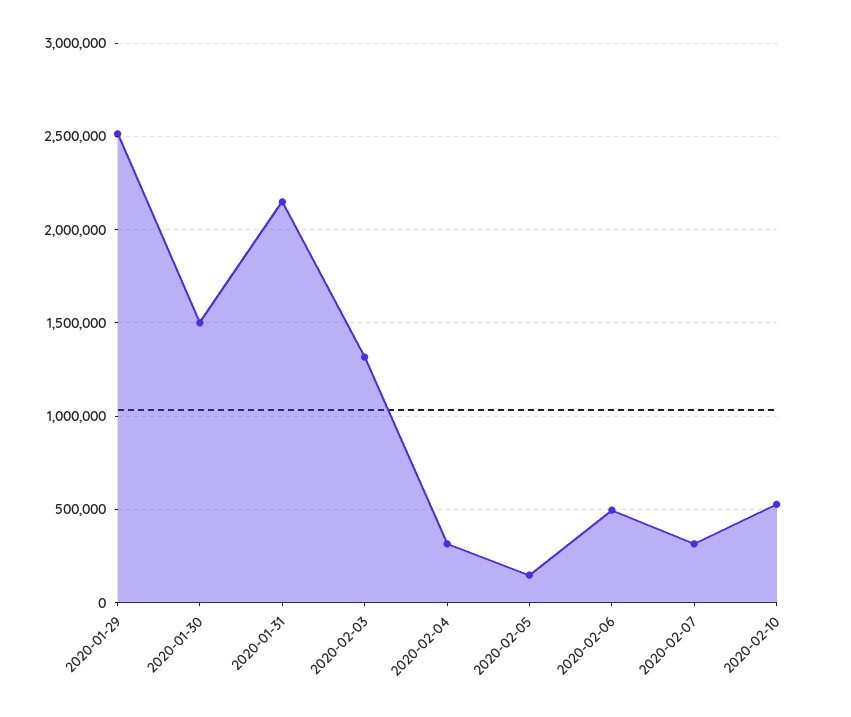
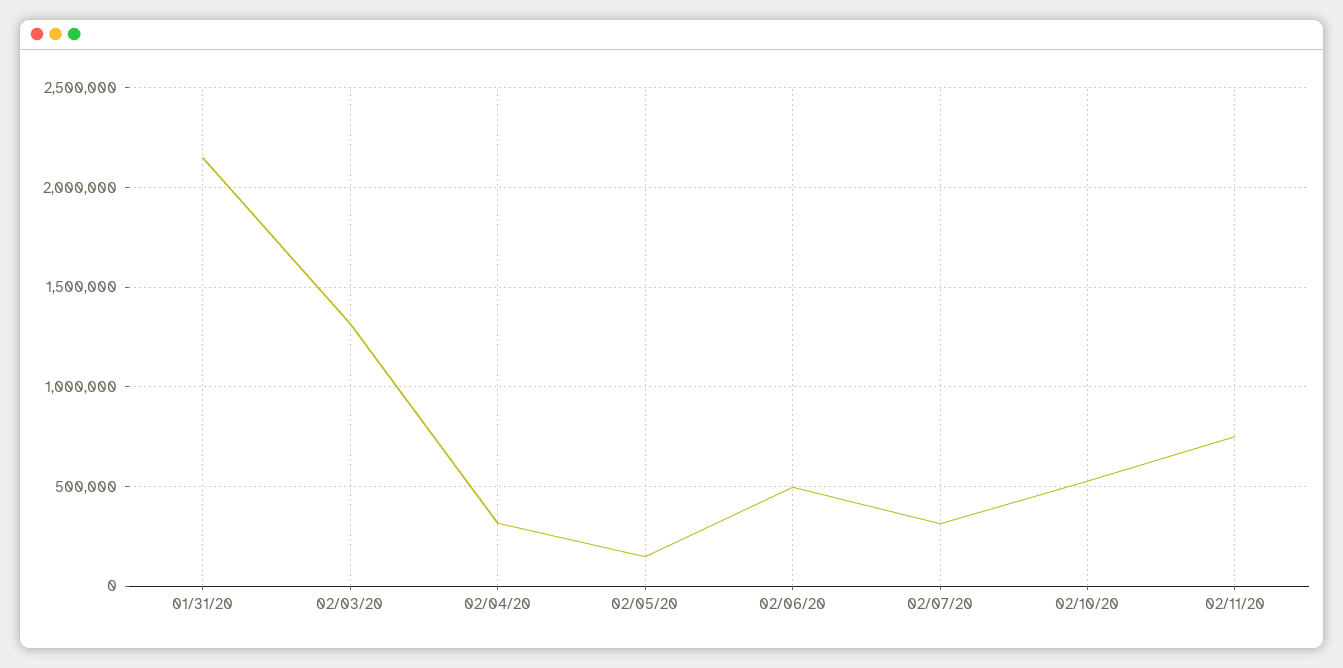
2020-01-29: 2500000 -> none
2020-01-30: 1500000 -> none
02/11/20: none -> 750000

